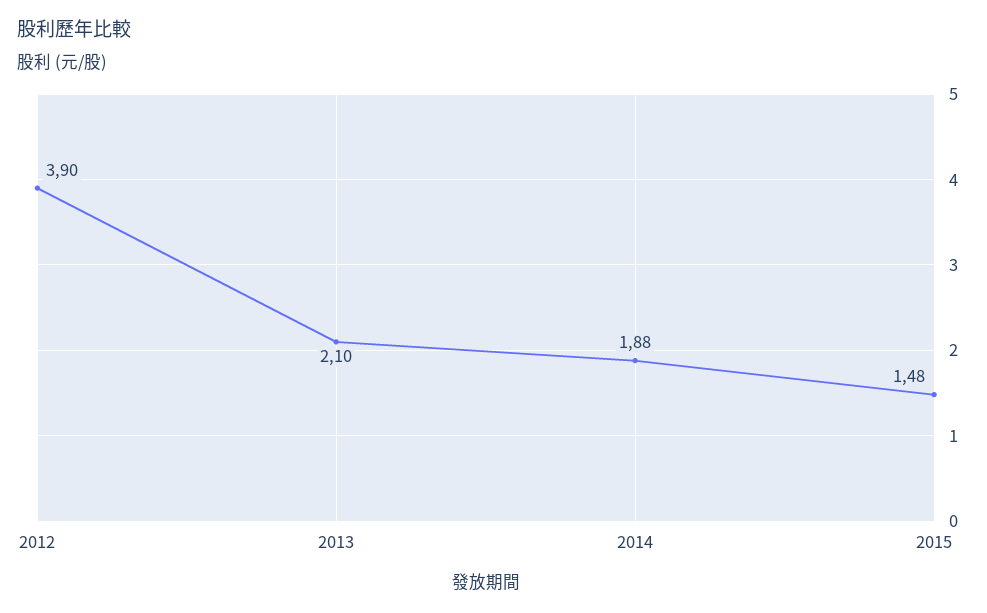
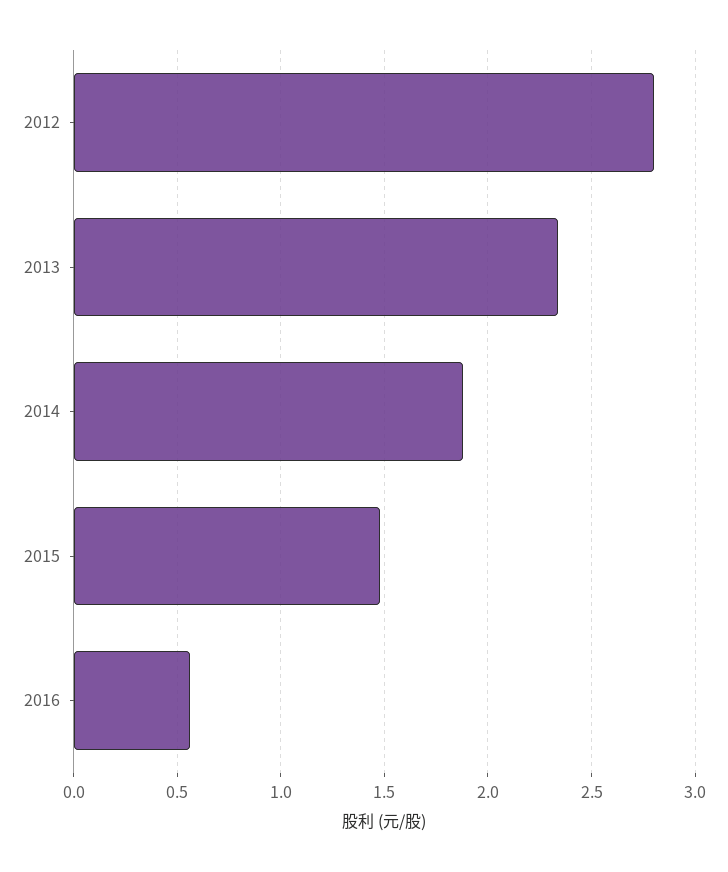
2012: 3.9 -> 2.8
2013: 2.1 -> 2.35
2016: none -> 0.55

